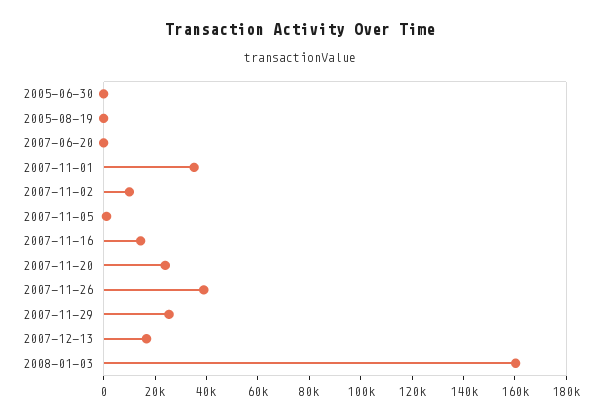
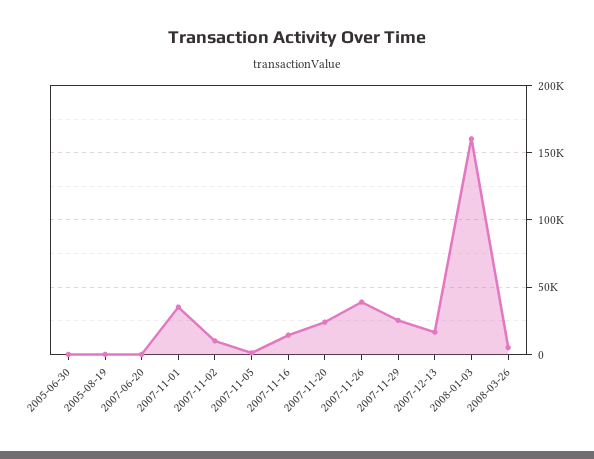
2008-03-26: none -> 5000

